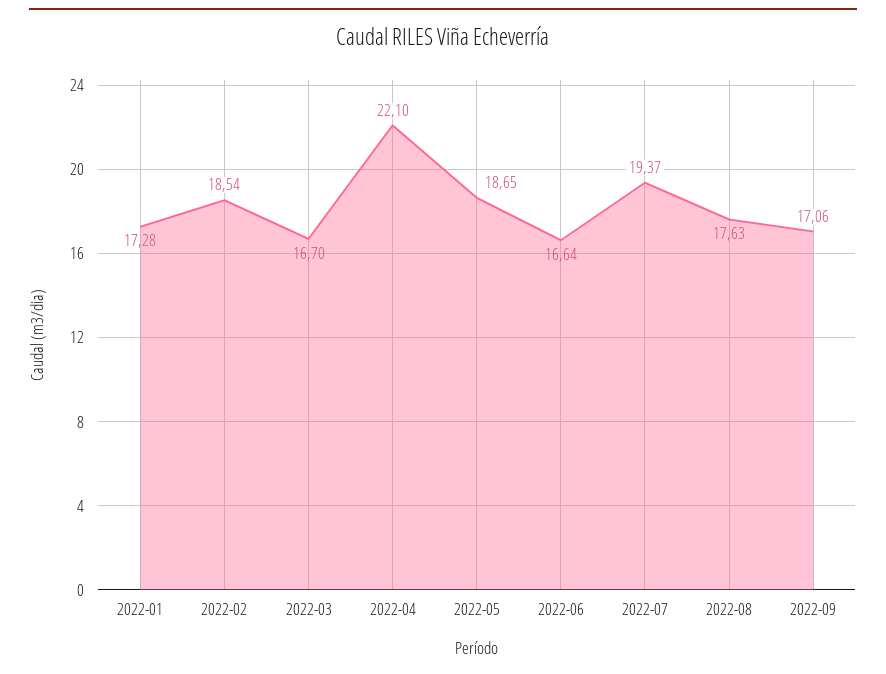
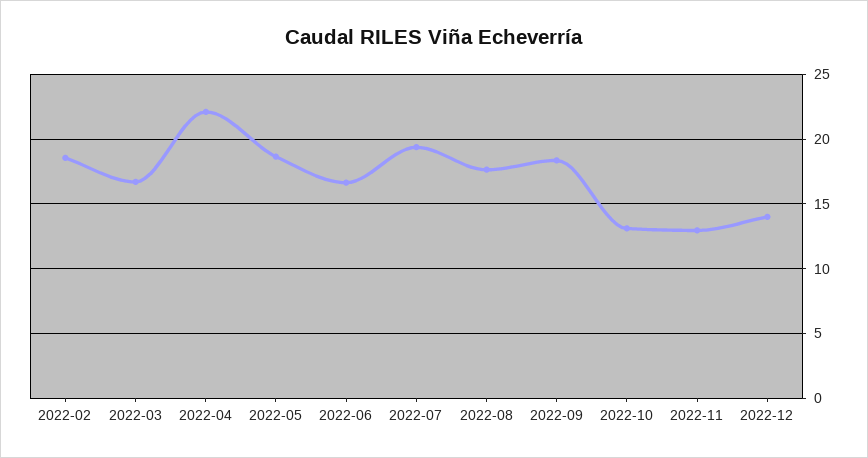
2022-01: 17.28 -> none
2022-09: 17.06 -> 18.5
2022-10: none -> 13
2022-11: none -> 13
2022-12: none -> 14

